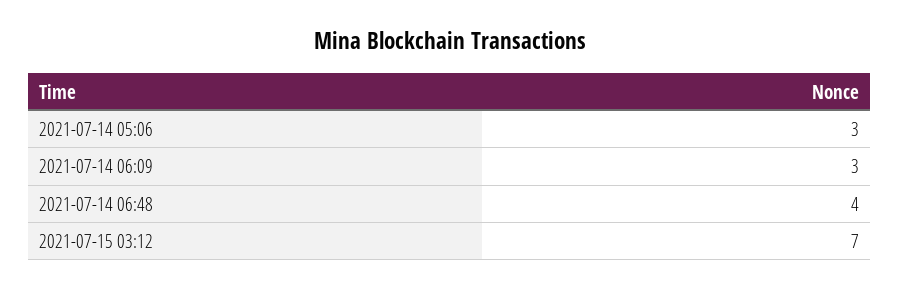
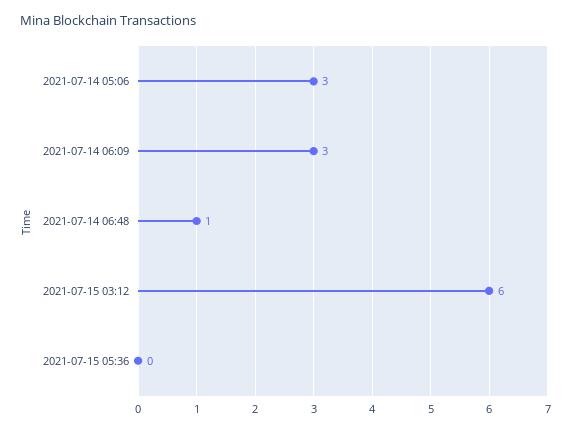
2021-07-14 06:48: 4 -> 1
2021-07-15 03:12: 7 -> 6
2021-07-15 05:36: none -> 0

